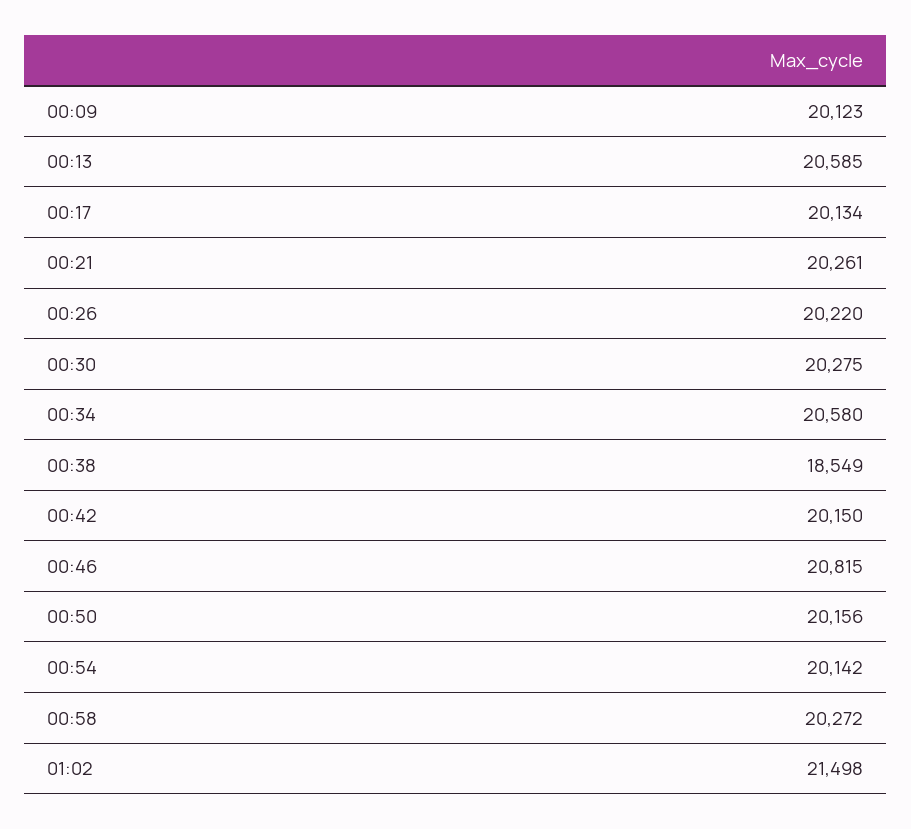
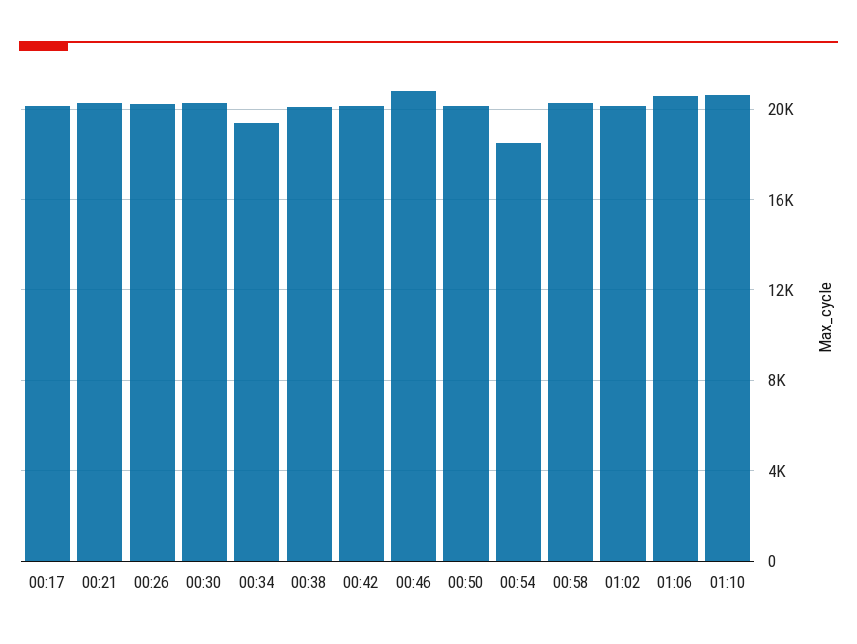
00:09: 20123 -> none
00:13: 20585 -> none
00:34: 20580 -> 19500
00:38: 18549 -> 20000
00:54: 20142 -> 18500
01:02: 21498 -> 20000
01:06: none -> 20500
01:10: none -> 20500

